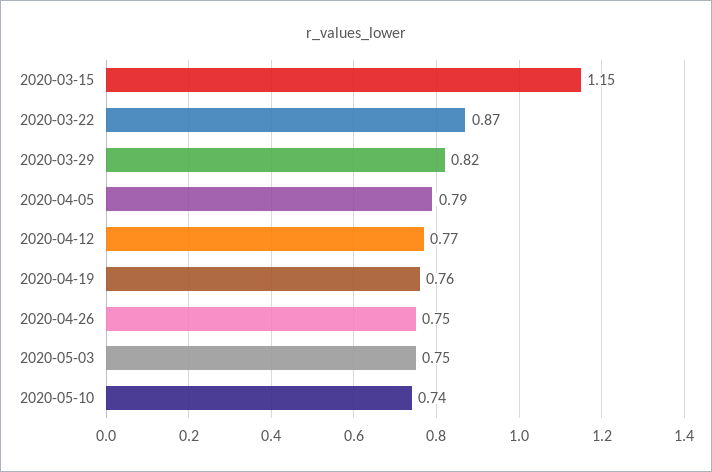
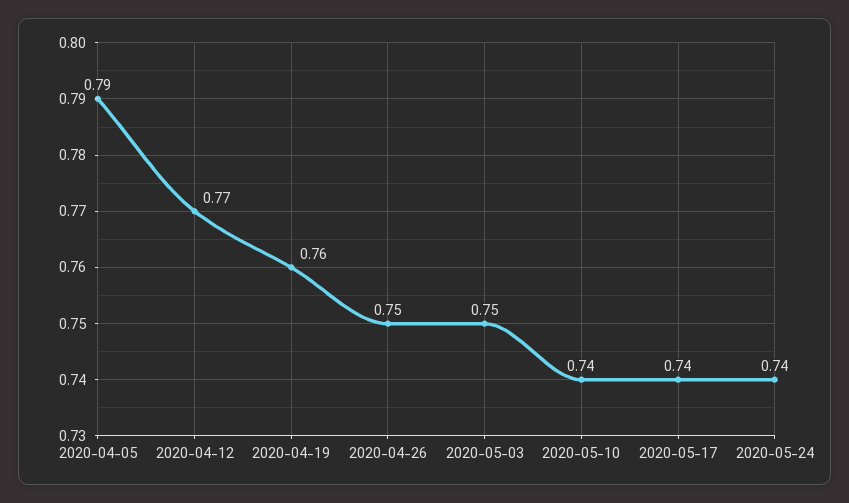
2020-03-15: 1.15 -> none
2020-03-22: 0.87 -> none
2020-03-29: 0.82 -> none
2020-05-17: none -> 0.74
2020-05-24: none -> 0.74

